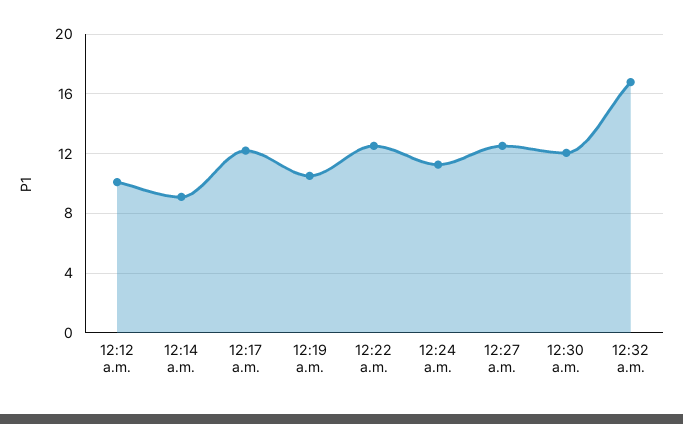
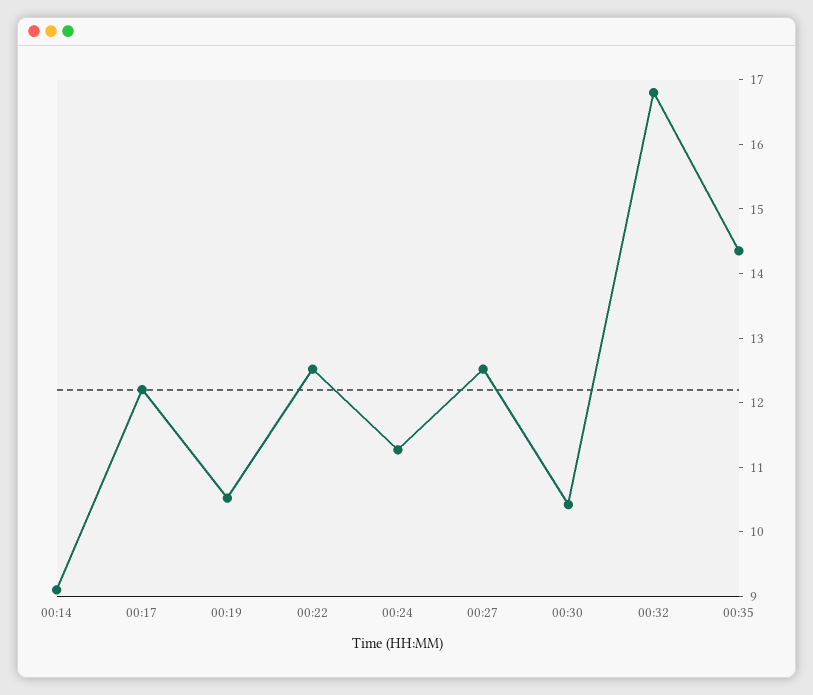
12:12 a.m.: 10 -> none
12:30 a.m.: 12 -> 10.4
00:35: none -> 14.4

